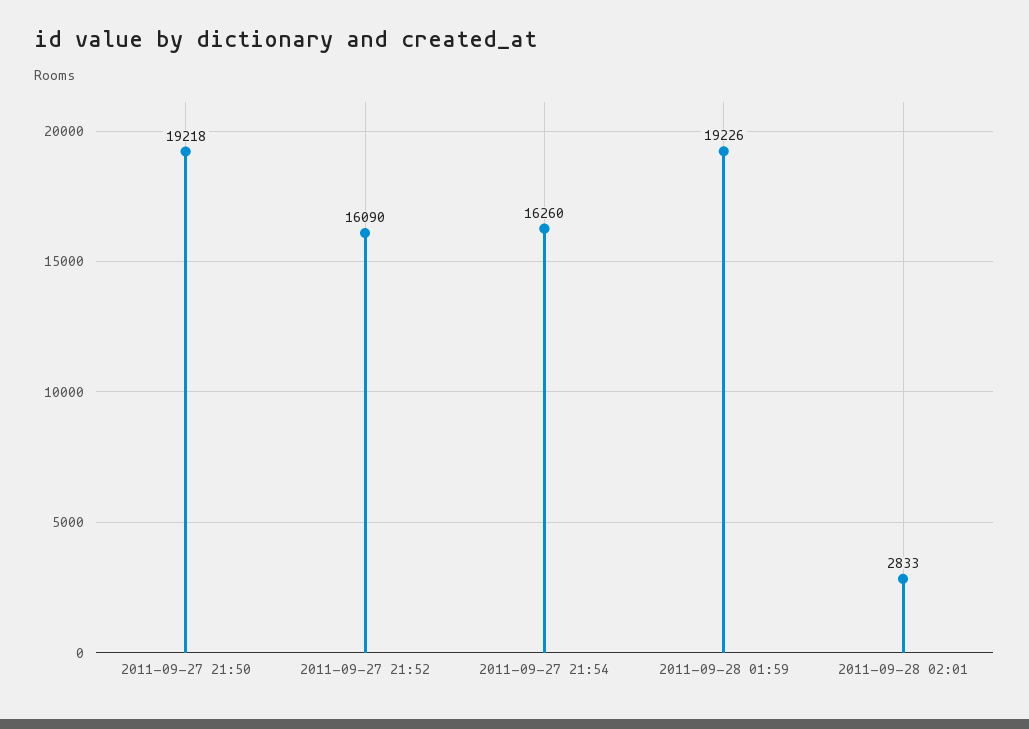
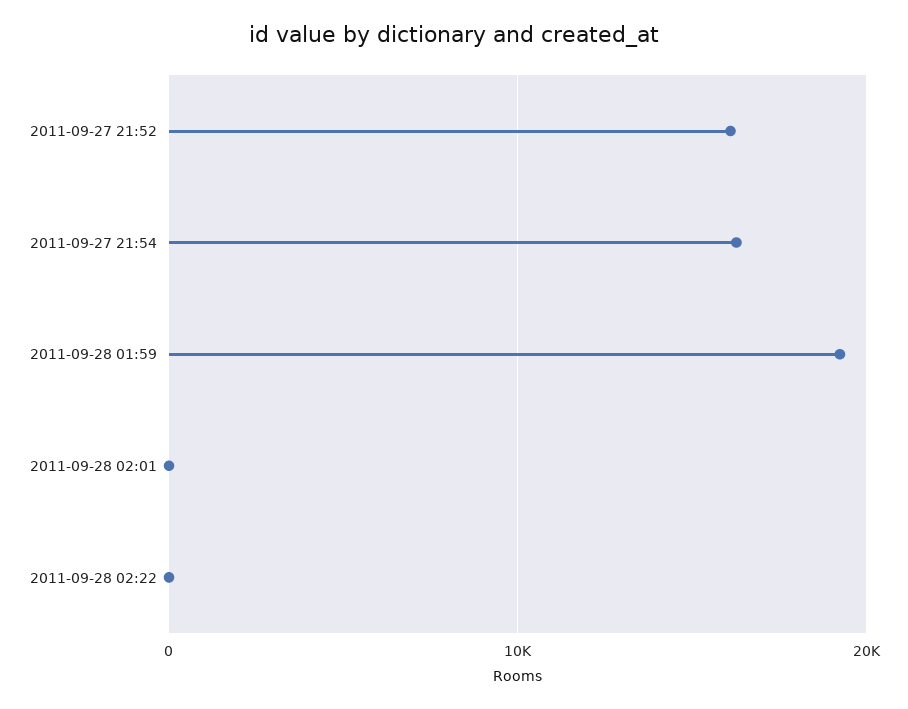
2011-09-27 21:50: 19218 -> none
2011-09-28 02:01: 2833 -> 0
2011-09-28 02:22: none -> 0

